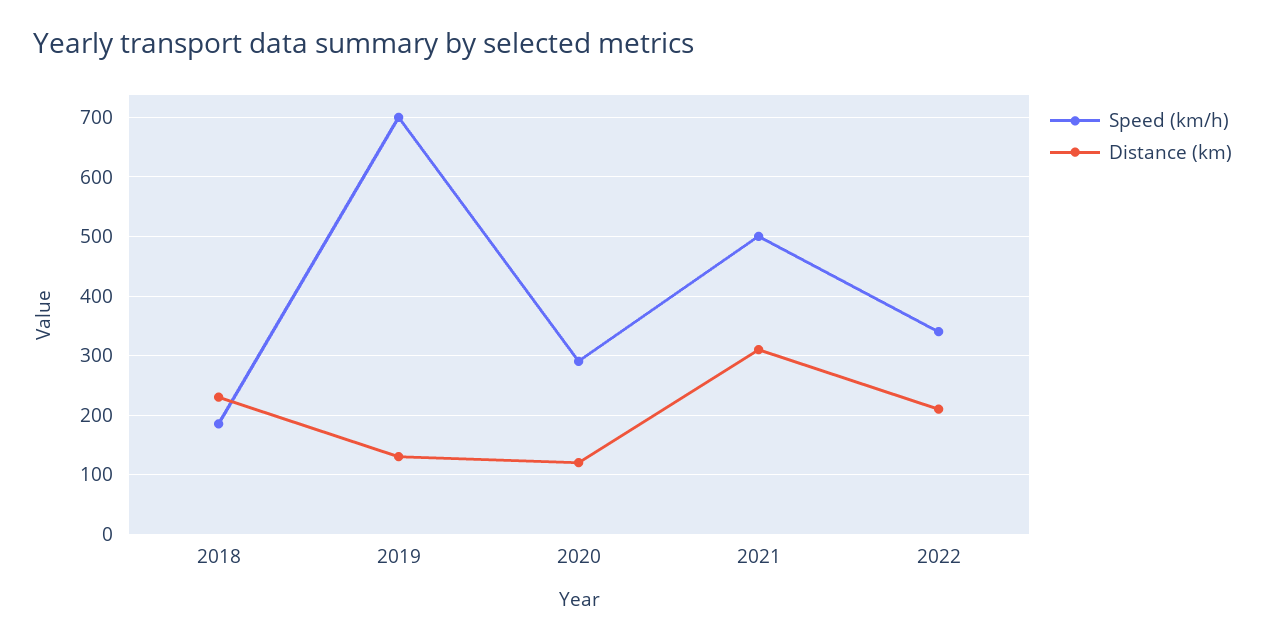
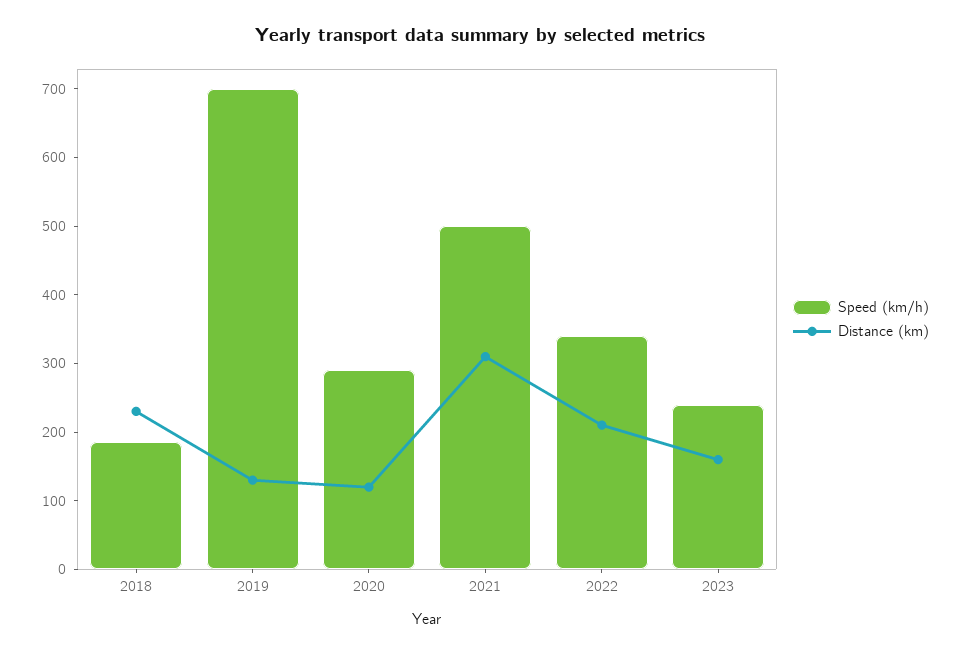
Speed (km/h), 2023: none -> 240
Distance (km), 2023: none -> 160

